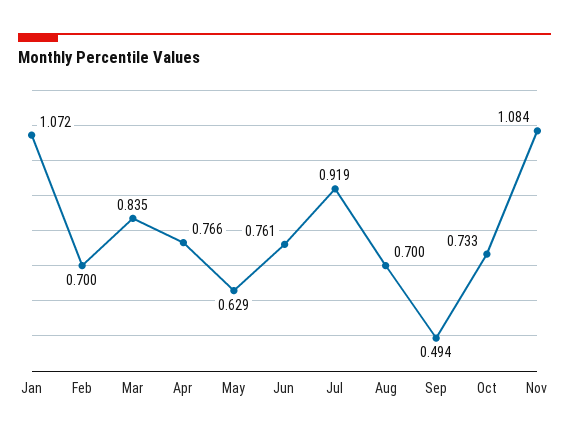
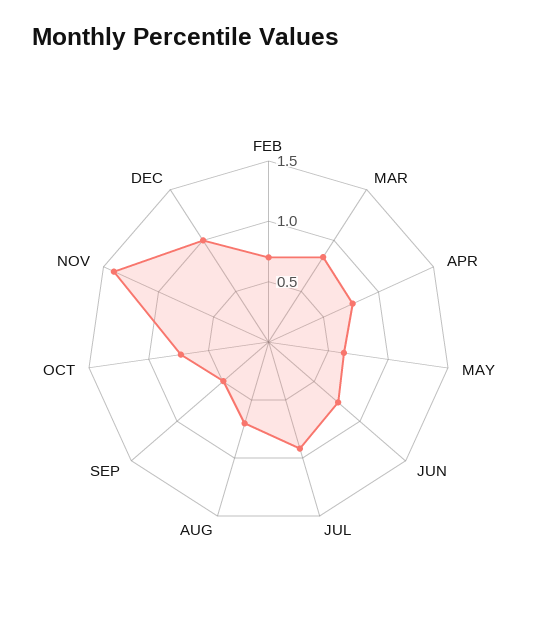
Jan: 1.072 -> none
Nov: 1.084 -> 1.4
DEC: none -> 1

